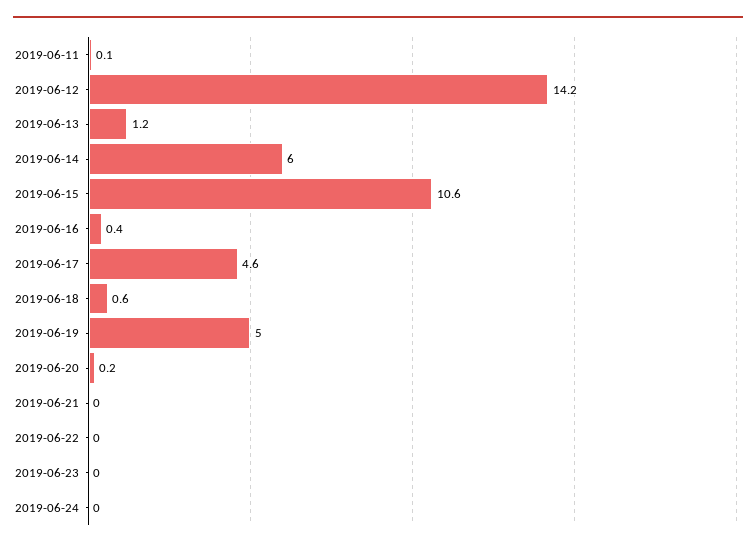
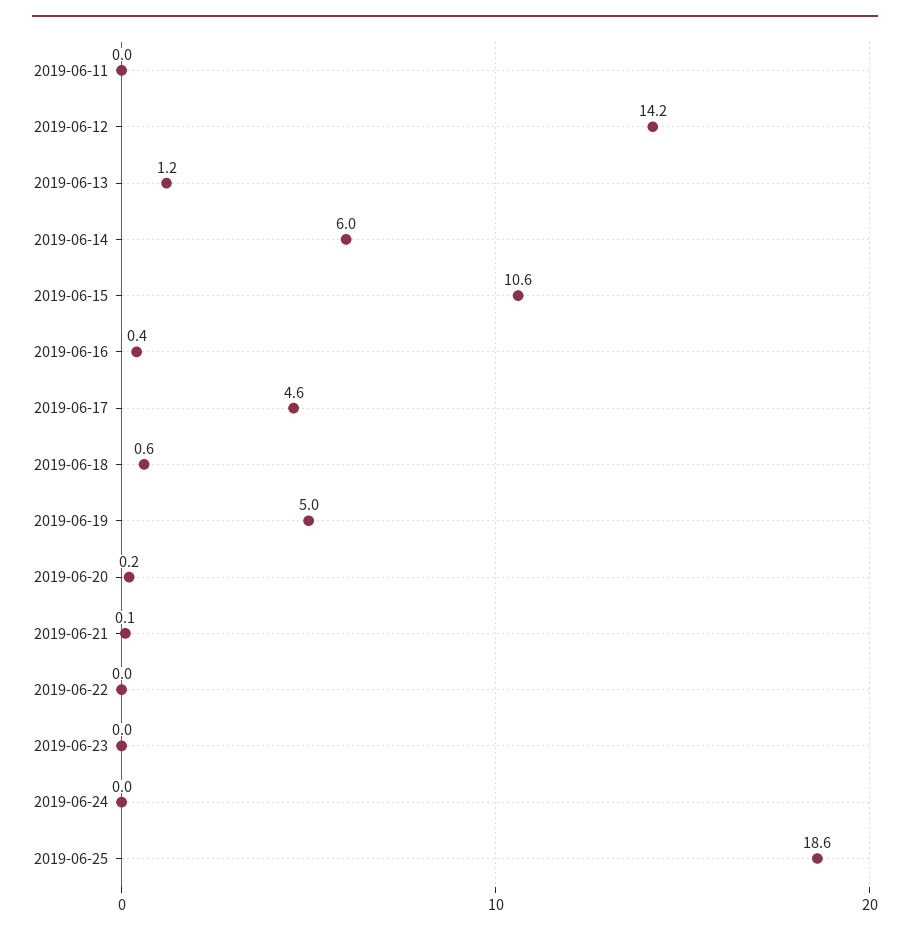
2019-06-11: 0.1 -> 0
2019-06-21: 0 -> 0.1
2019-06-25: none -> 18.6

